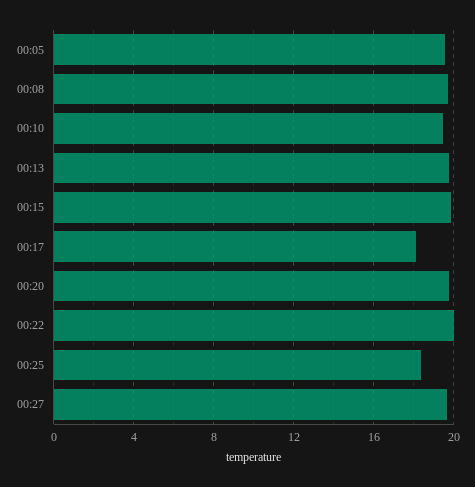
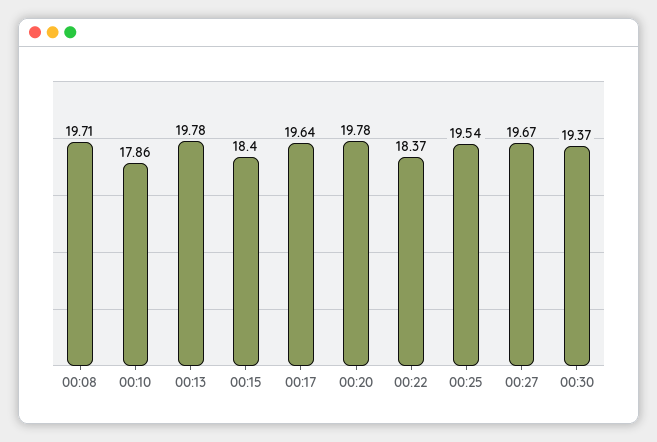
00:05: 19.5 -> none
00:10: 19.5 -> 17.86
00:15: 20 -> 18.4
00:17: 18 -> 19.64
00:22: 20 -> 18.37
00:25: 18.5 -> 19.54
00:30: none -> 19.37

